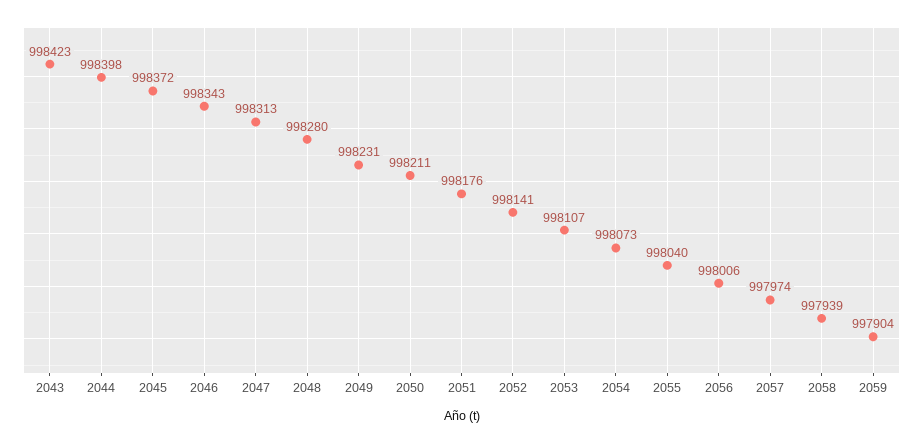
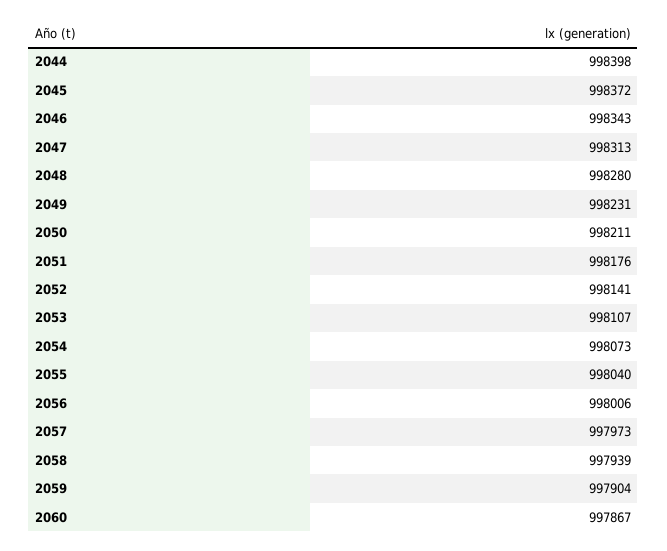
2043: 998423 -> none
2057: 997974 -> 997973
2060: none -> 997867

